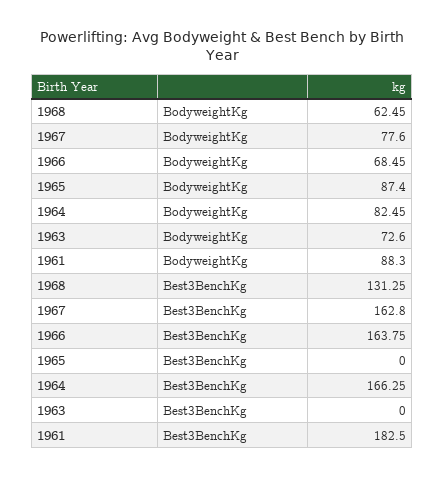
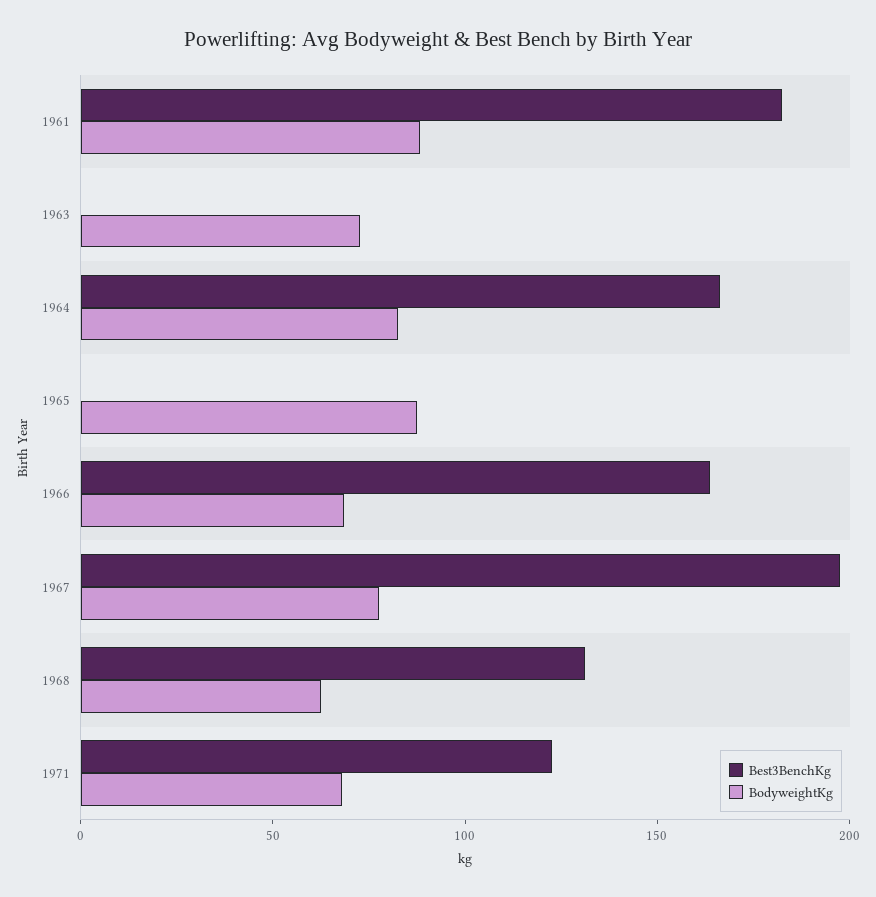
Best3BenchKg, 1967: 162.8 -> 200
Best3BenchKg, 1971: none -> 120
BodyweightKg, 1971: none -> 70

